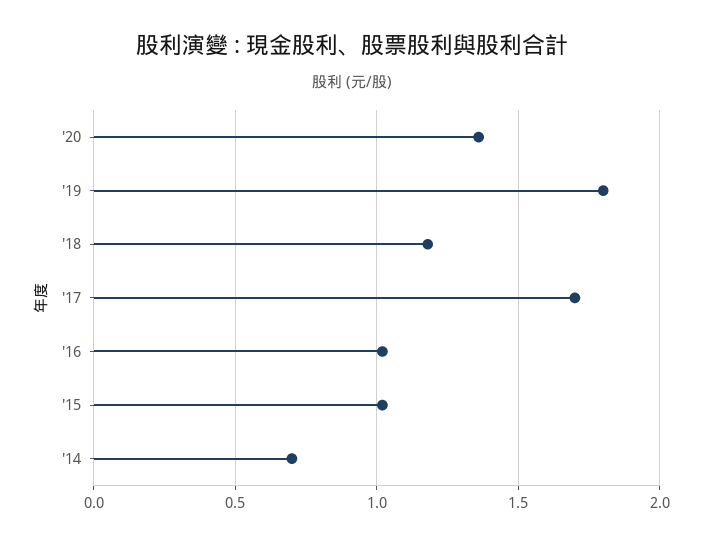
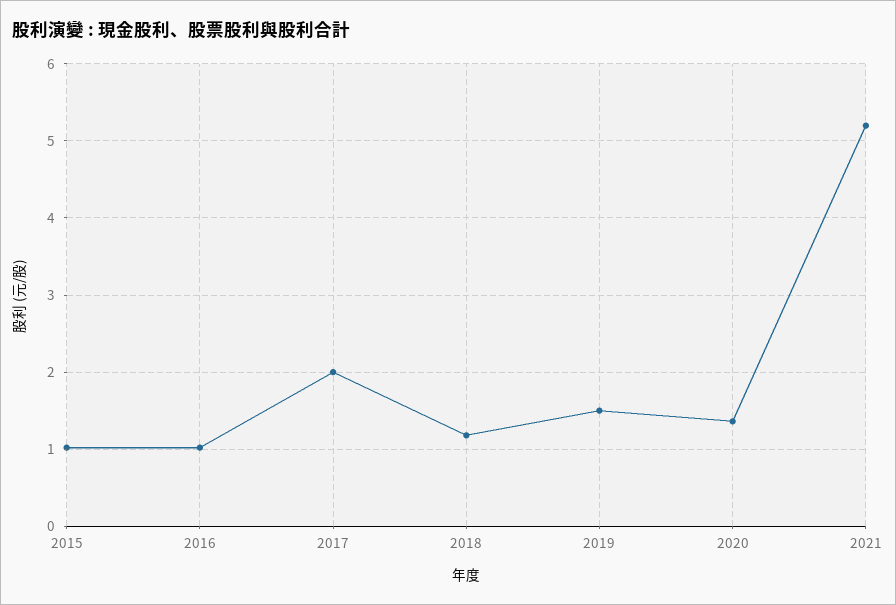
'19: 1.8 -> 1.5
'17: 1.7 -> 2
'14: 0.7 -> none
2021: none -> 5.2

